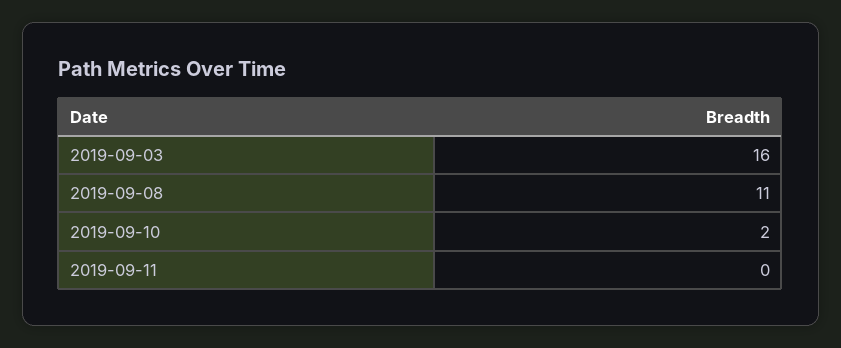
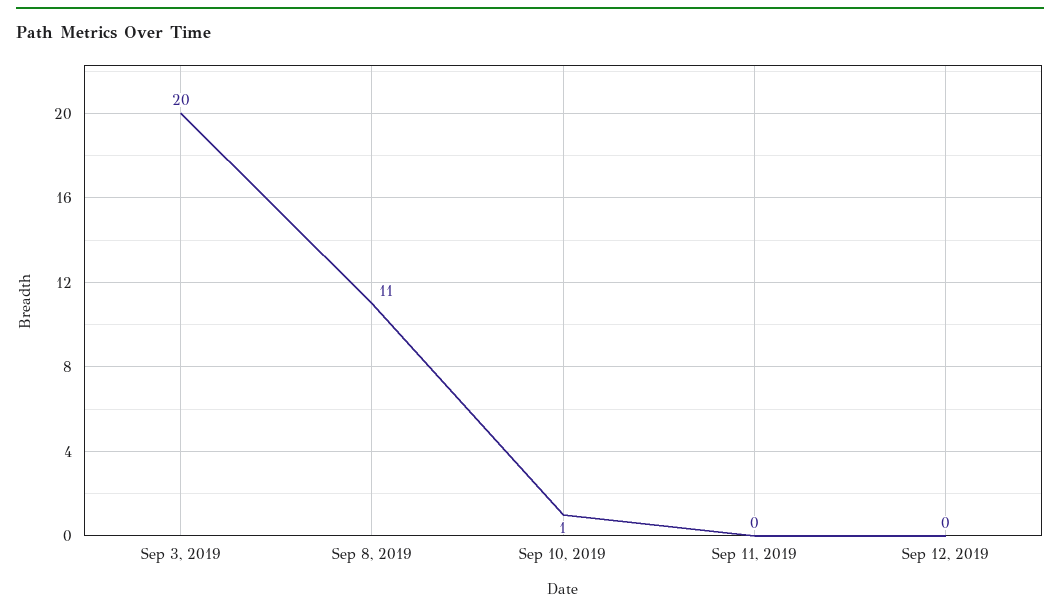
2019-09-03: 16 -> 20
2019-09-10: 2 -> 1
Sep 12, 2019: none -> 0

